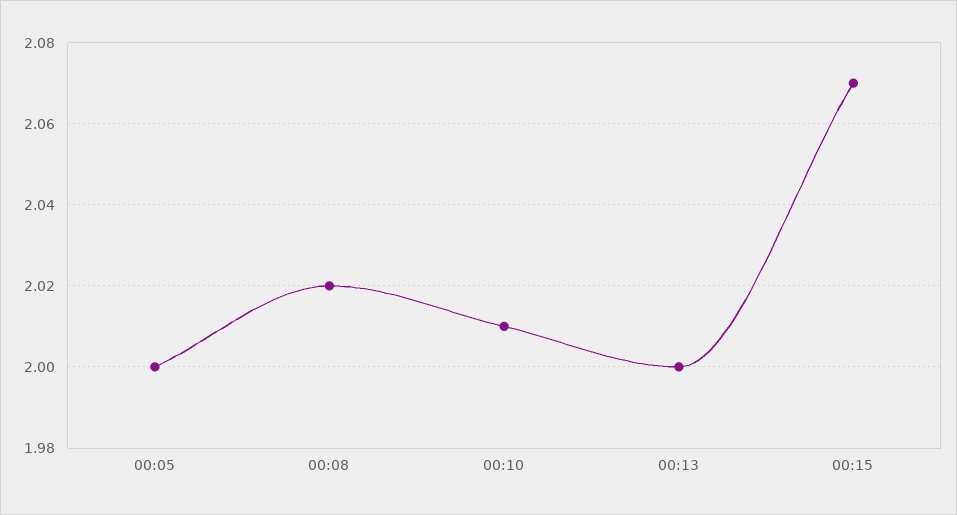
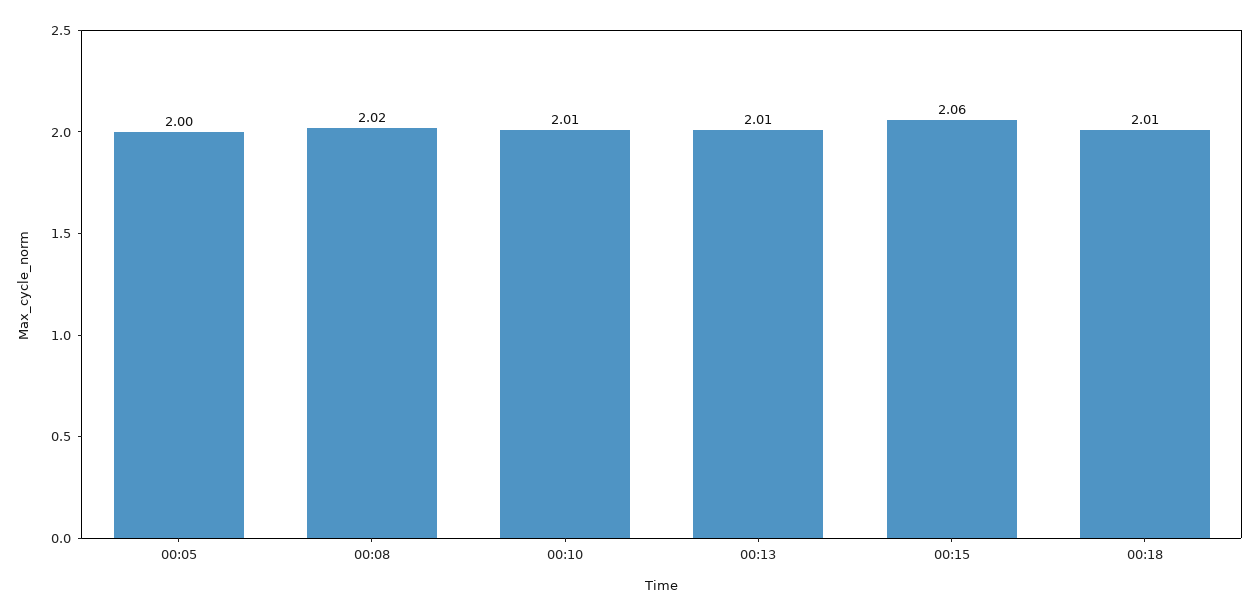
00:13: 2 -> 2.01
00:15: 2.07 -> 2.06
00:18: none -> 2.01

